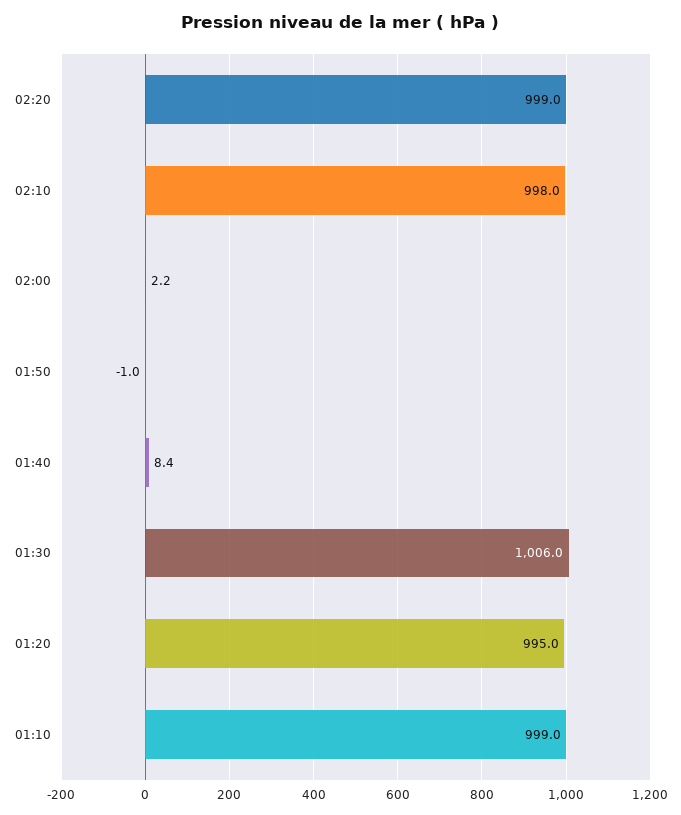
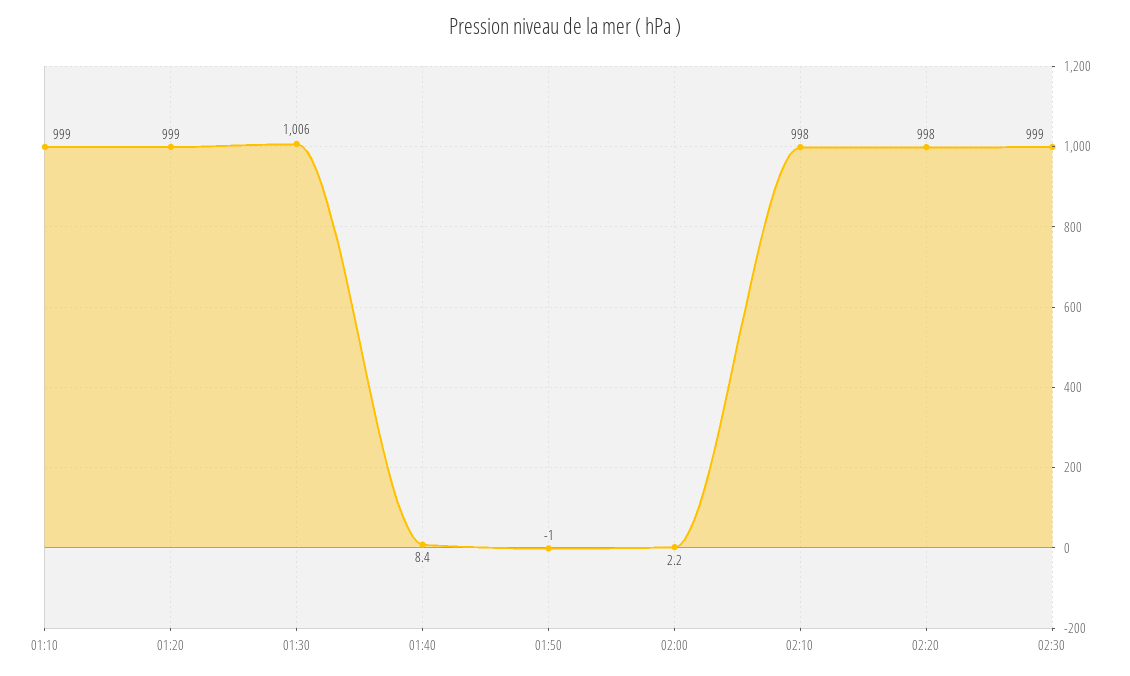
02:20: 999 -> 998
01:20: 995 -> 999
02:30: none -> 999

